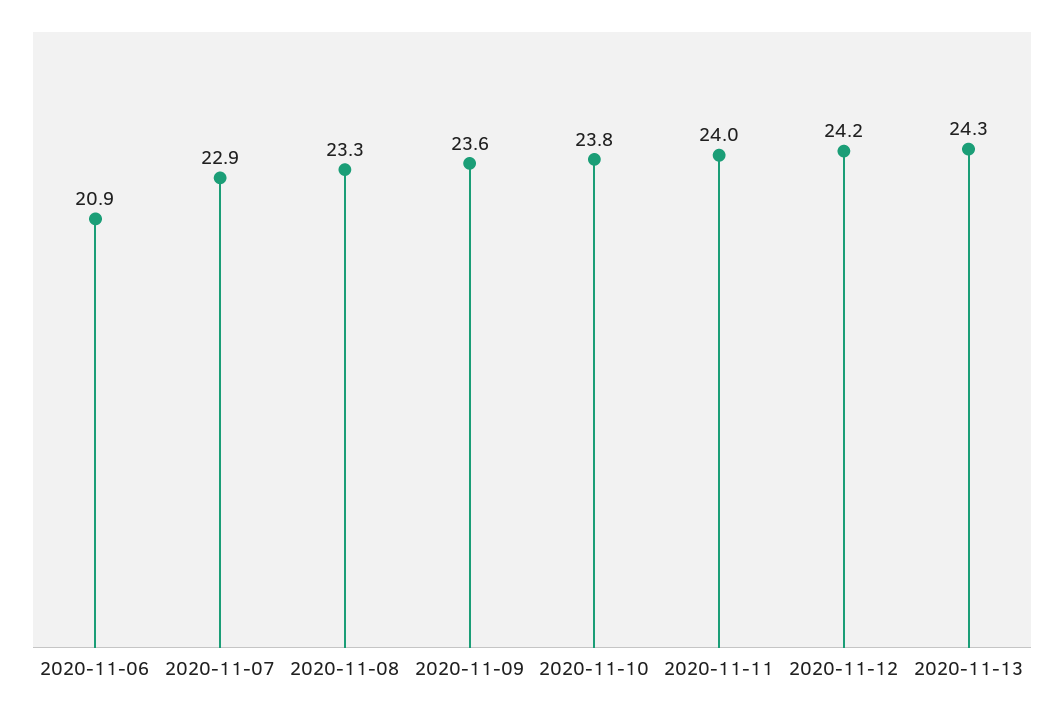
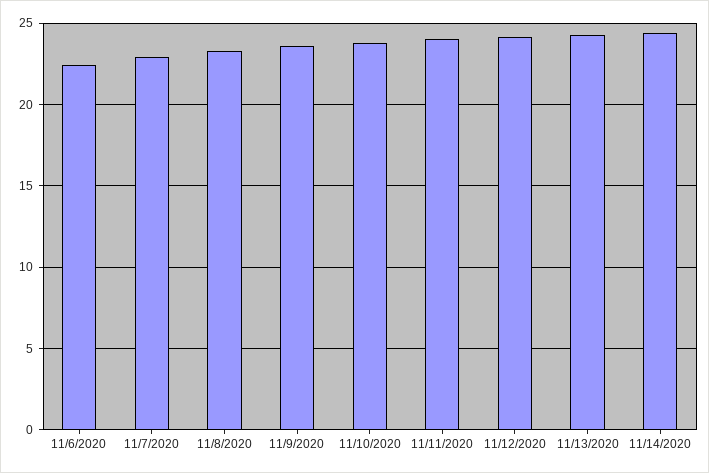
2020-11-06: 20.9 -> 22.5
11/14/2020: none -> 24.5

